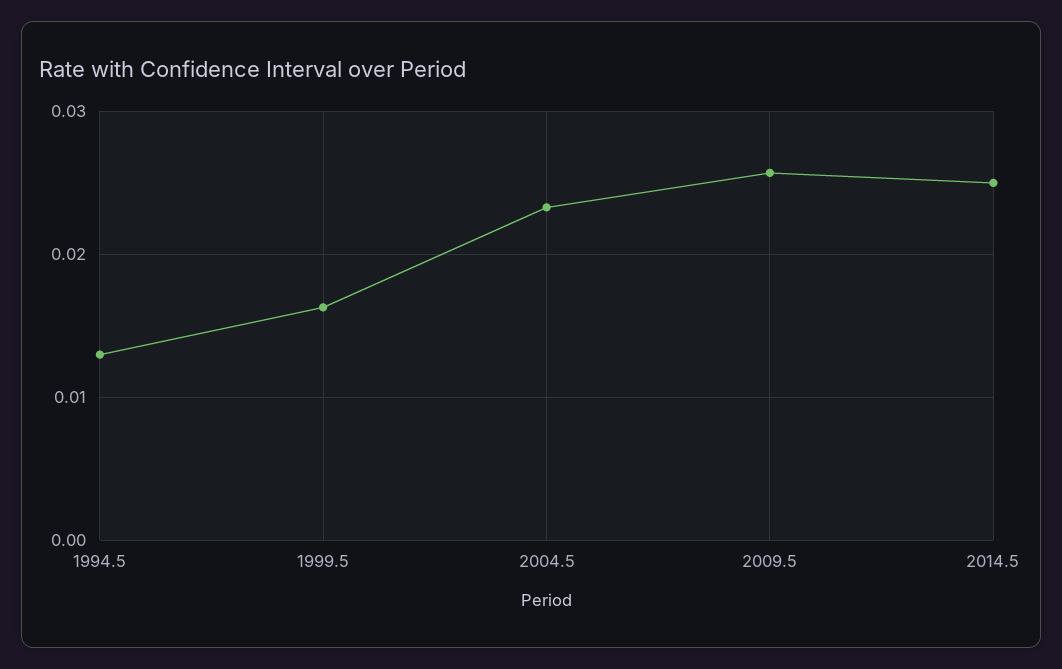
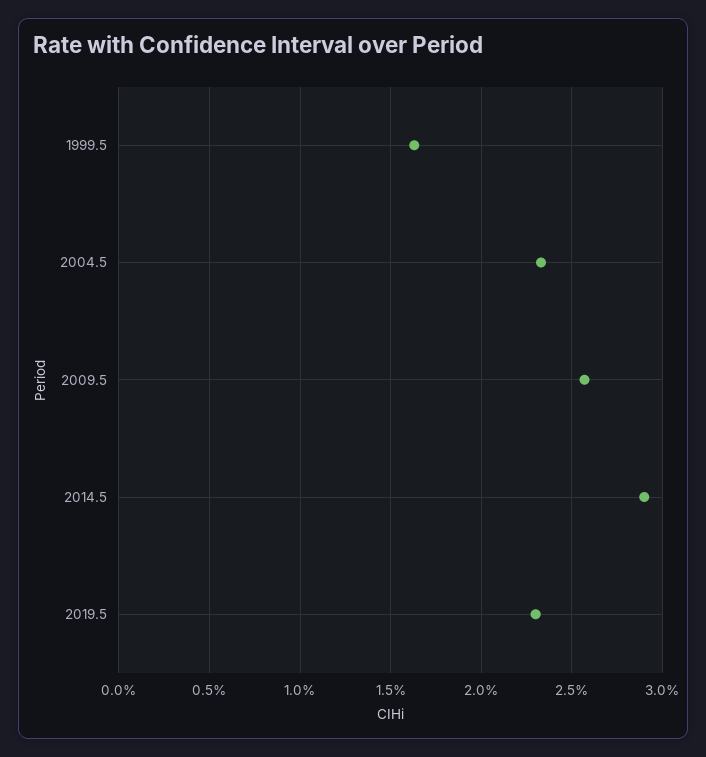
1994.5: 0.013 -> none
2014.5: 0.025 -> 0.029
2019.5: none -> 0.023

